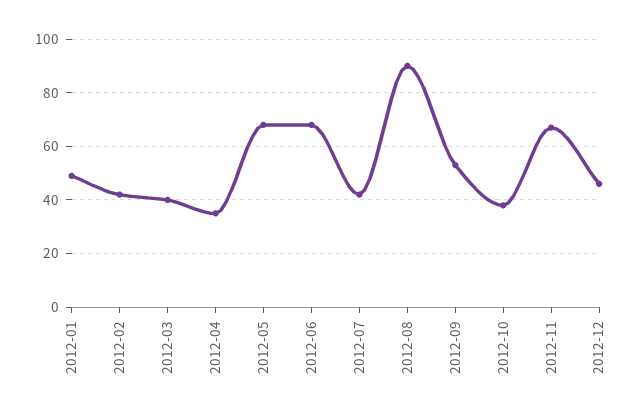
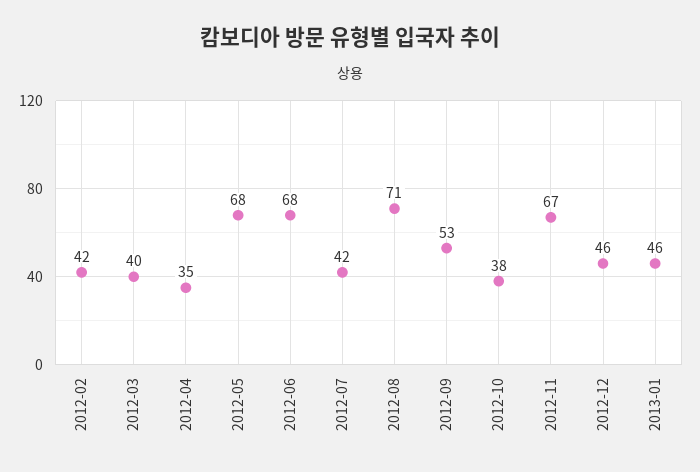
2012-01: 50 -> none
2012-08: 90 -> 71
2013-01: none -> 46

